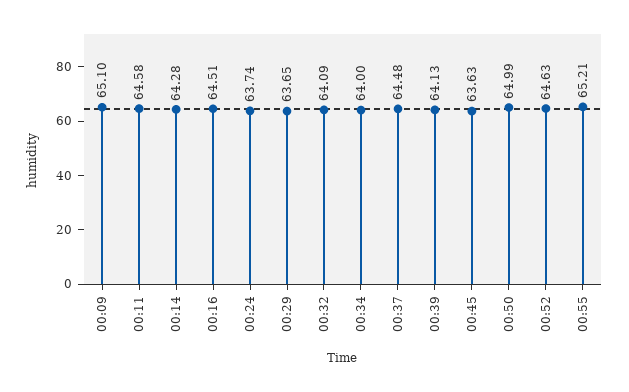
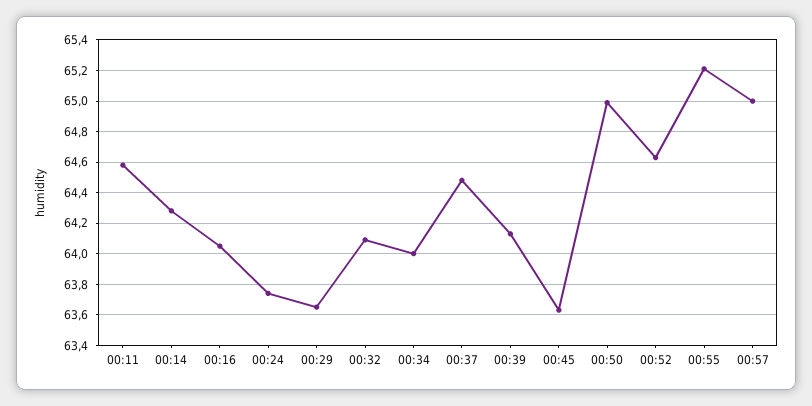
00:09: 65.1 -> none
00:16: 64.51 -> 64.05
00:57: none -> 65

